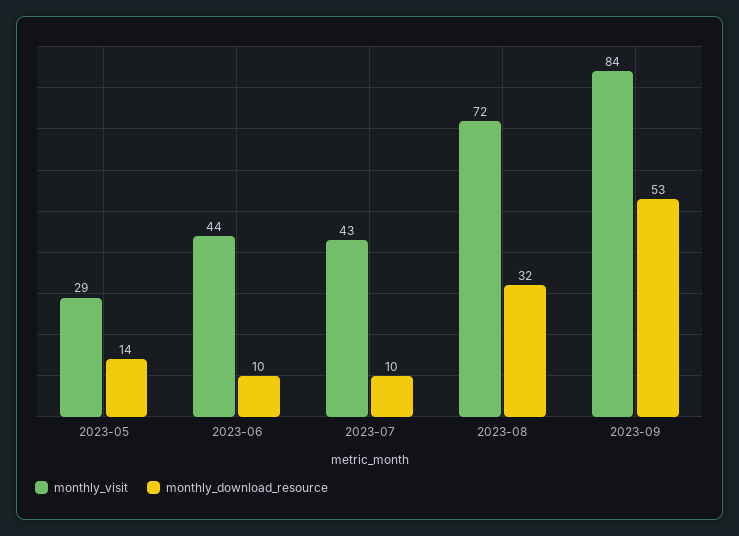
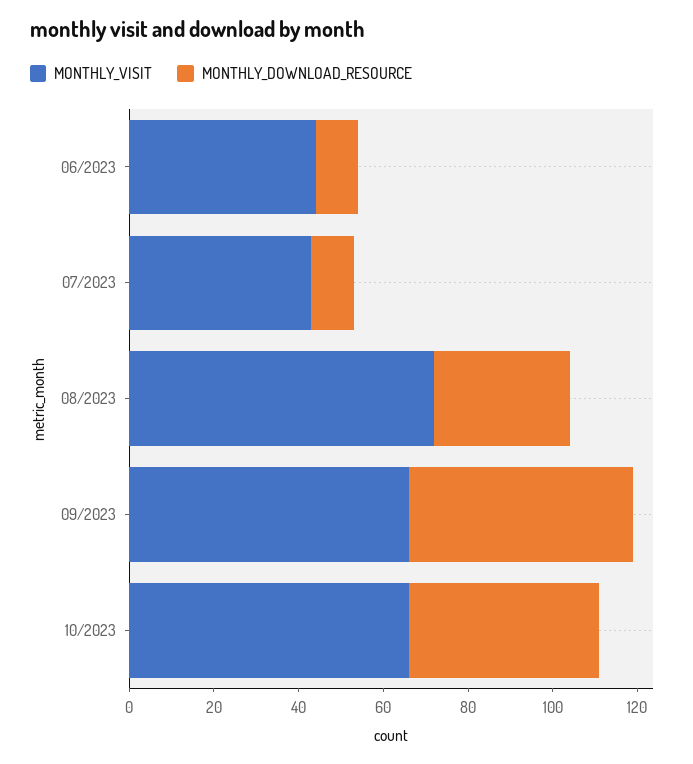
monthly_visit, 2023-05: 29 -> none
monthly_download_resource, 2023-05: 14 -> none
monthly_visit, 2023-09: 84 -> 65
monthly_visit, 10/2023: none -> 65
monthly_download_resource, 10/2023: none -> 45

